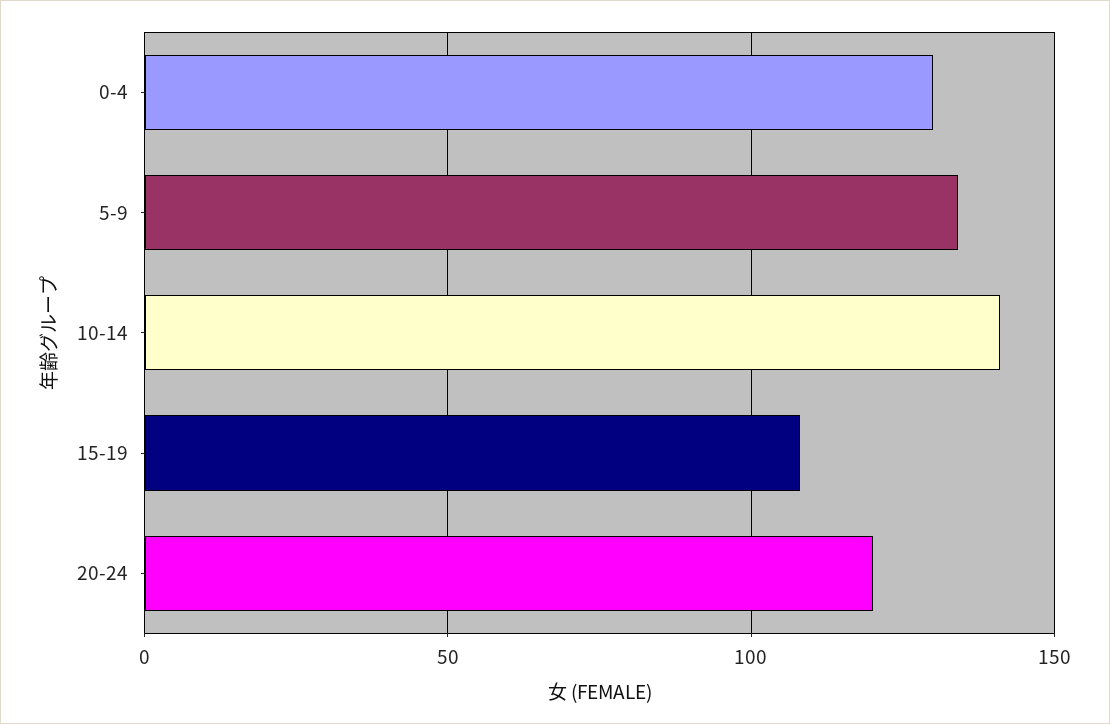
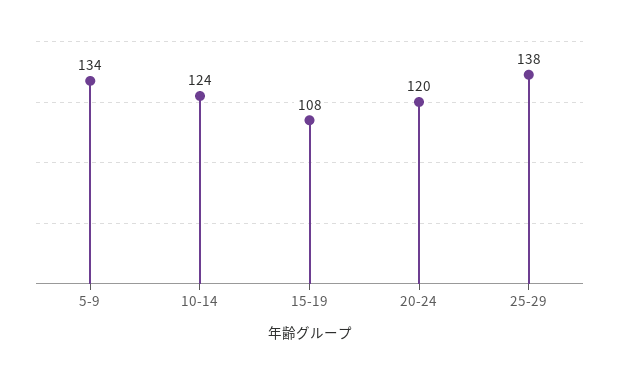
0-4: 130 -> none
10-14: 140 -> 124
25-29: none -> 138

